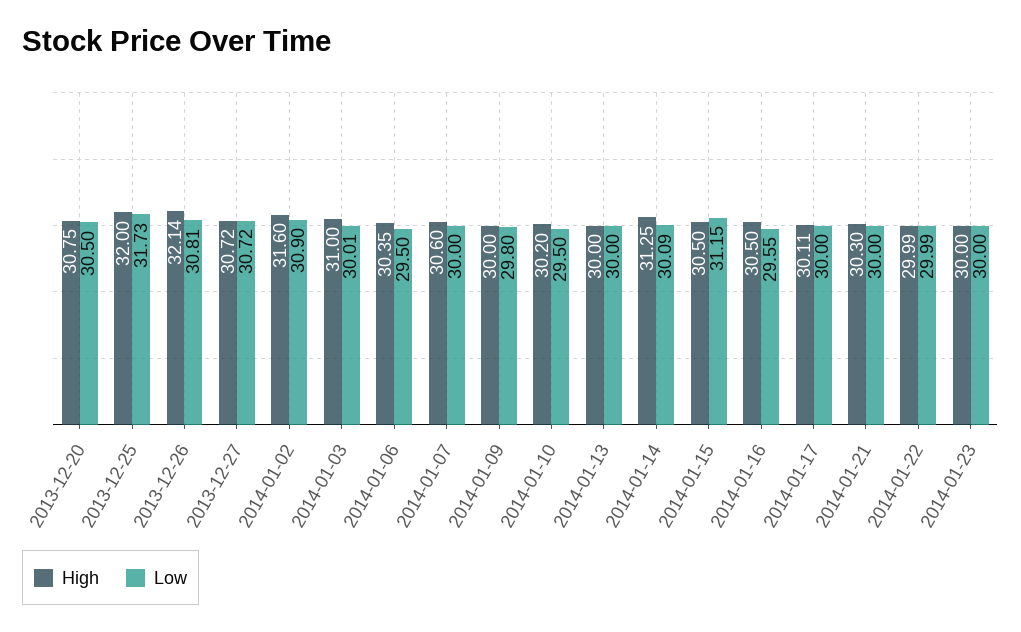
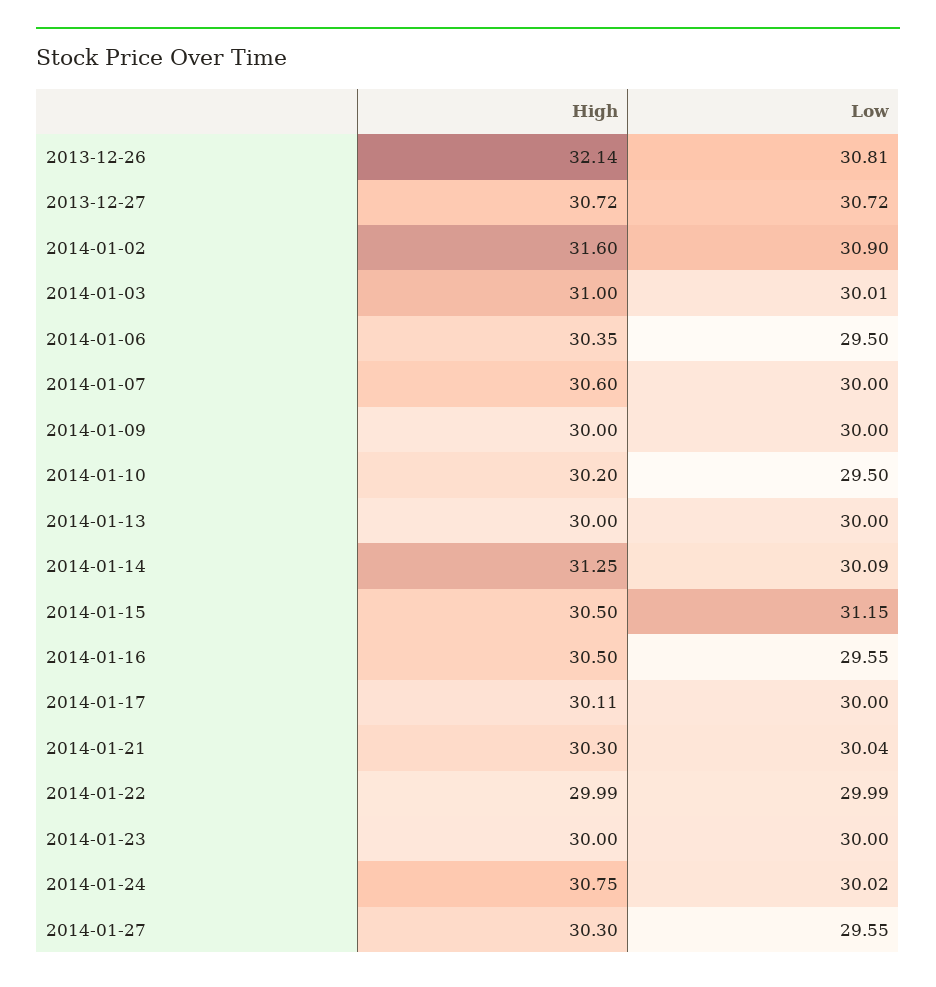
High, 2013-12-20: 30.75 -> none
Low, 2013-12-20: 30.5 -> none
High, 2013-12-25: 32 -> none
Low, 2013-12-25: 31.73 -> none
Low, 2014-01-09: 29.8 -> 30
Low, 2014-01-21: 30 -> 30.04
High, 2014-01-24: none -> 30.75
Low, 2014-01-24: none -> 30.02
High, 2014-01-27: none -> 30.3
Low, 2014-01-27: none -> 29.55

